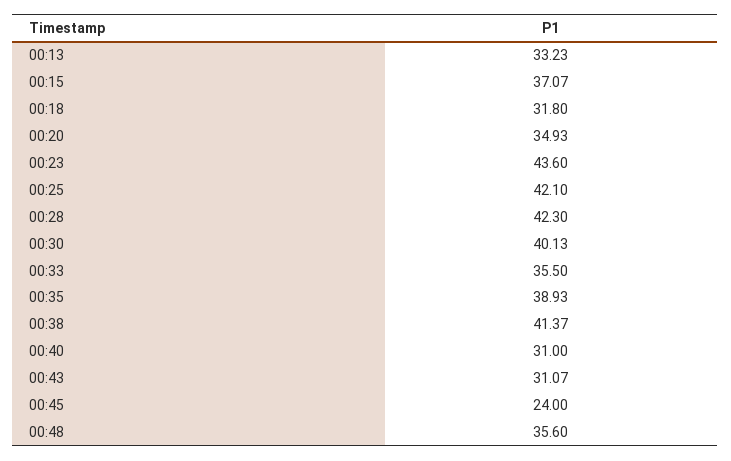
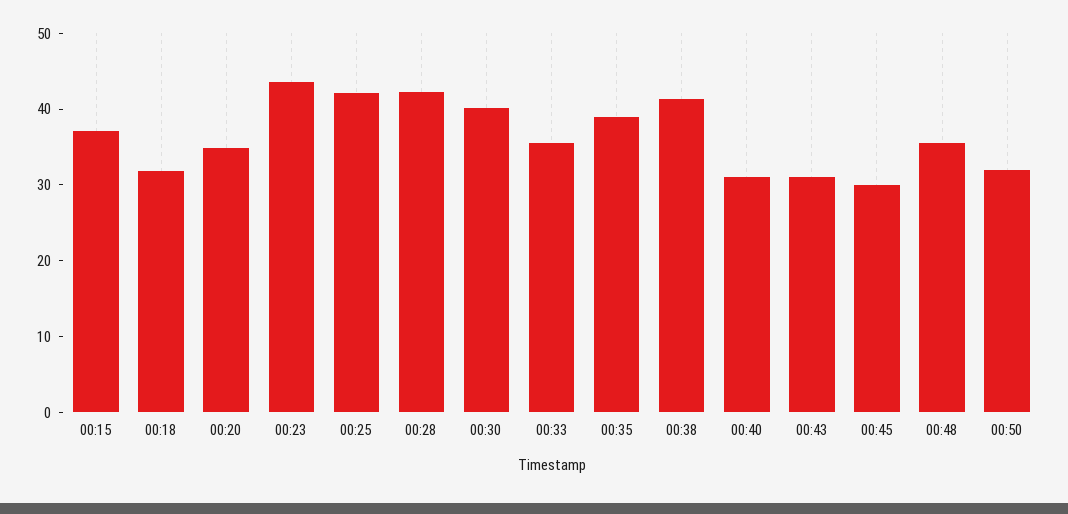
00:13: 33.23 -> none
00:45: 24 -> 30
00:50: none -> 32

